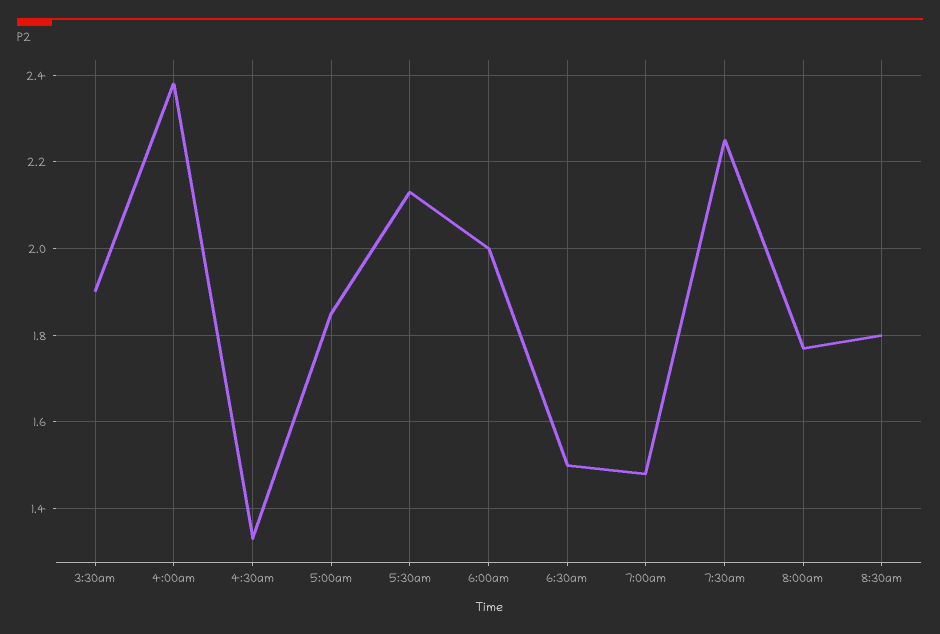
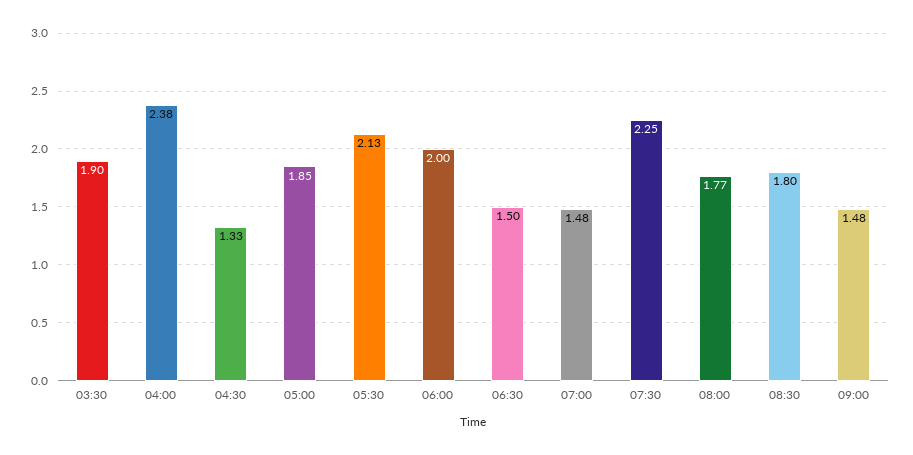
09:00: none -> 1.48

